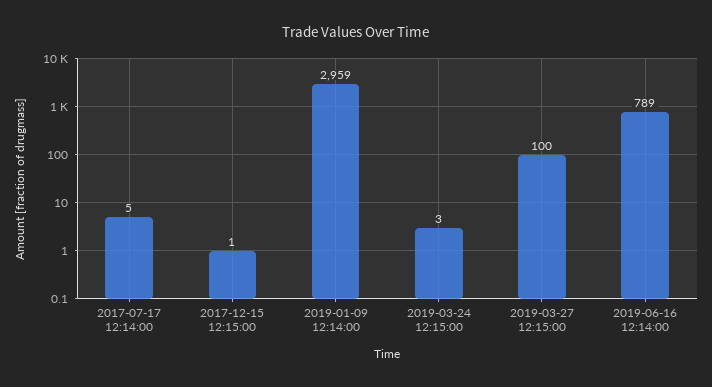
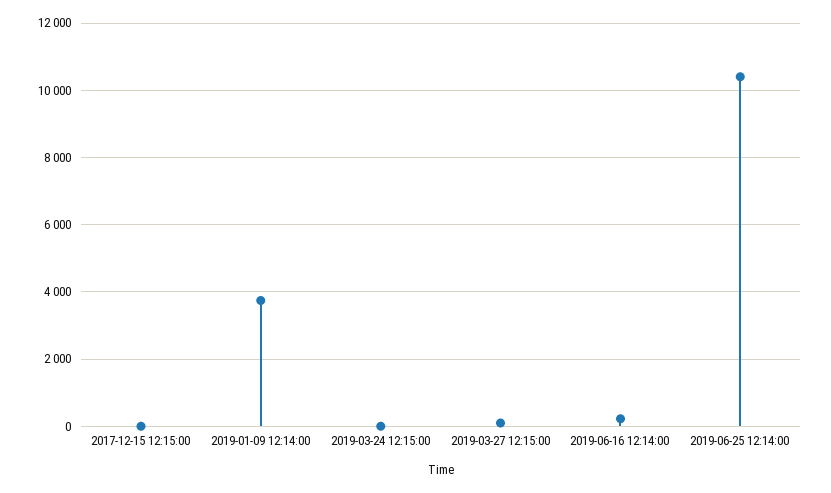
2017-07-17 12:14:00: 5 -> none
2019-01-09 12:14:00: 2959 -> 3800
2019-06-16 12:14:00: 789 -> 200
2019-06-25 12:14:00: none -> 10400

